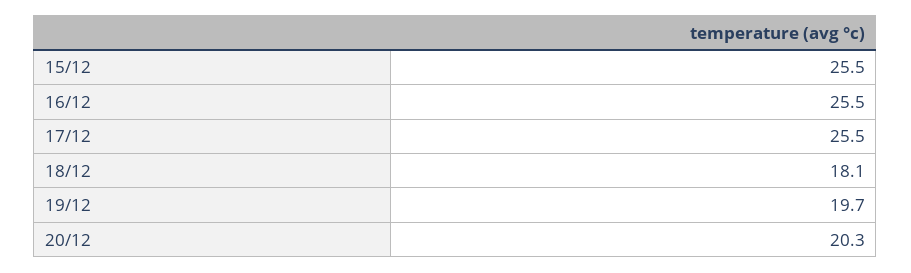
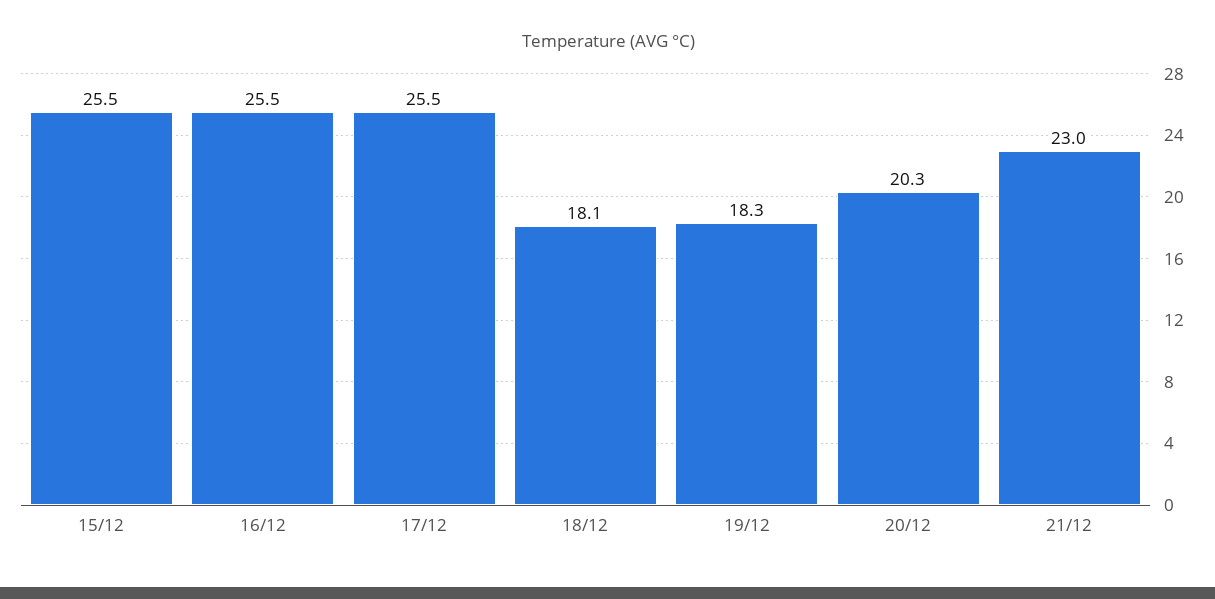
19/12: 19.7 -> 18.3
21/12: none -> 23

